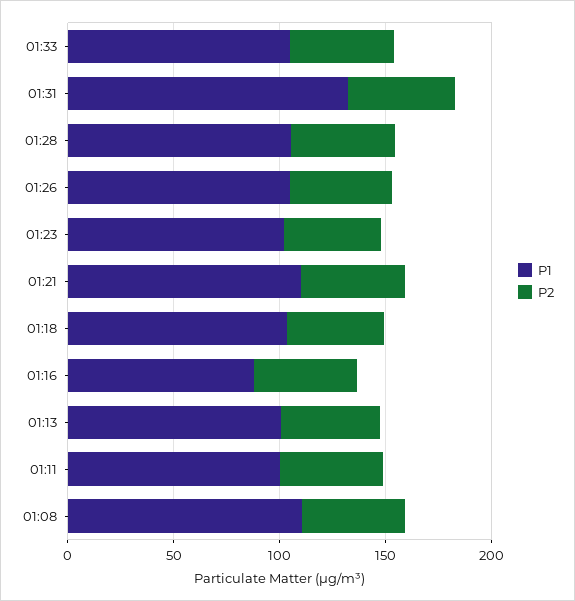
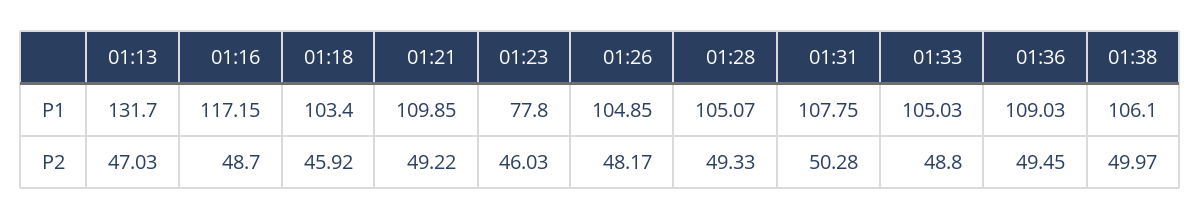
P1, 01:31: 130 -> 107.75
P1, 01:23: 100 -> 77.8
P1, 01:16: 90 -> 117.15
P1, 01:13: 100 -> 131.7
P1, 01:11: 100 -> none
P2, 01:11: 50 -> none
P1, 01:08: 110 -> none
P2, 01:08: 50 -> none
P1, 01:36: none -> 109.03
P1, 01:38: none -> 106.1
P2, 01:36: none -> 49.45
P2, 01:38: none -> 49.97

